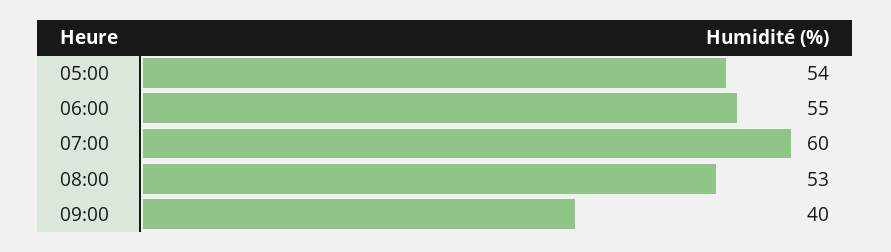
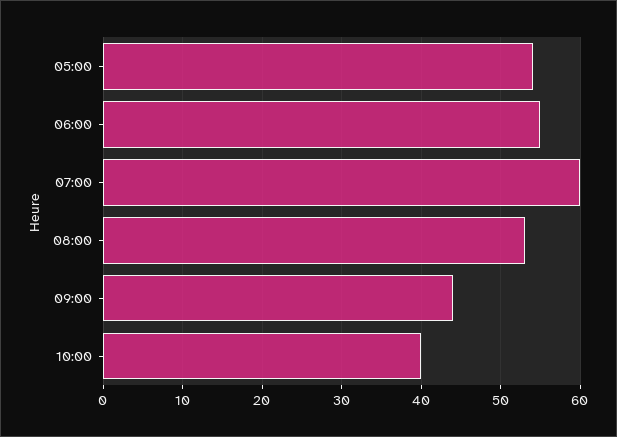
09:00: 40 -> 44
10:00: none -> 40

